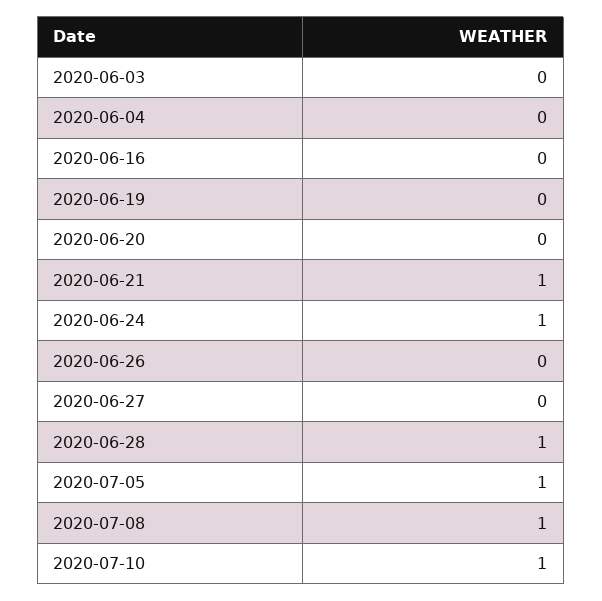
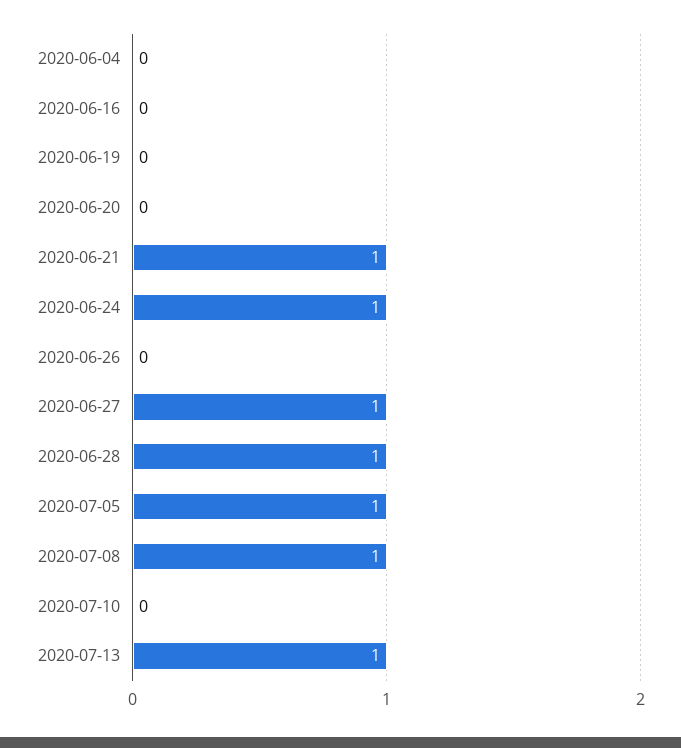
2020-06-03: 0 -> none
2020-06-27: 0 -> 1
2020-07-10: 1 -> 0
2020-07-13: none -> 1

